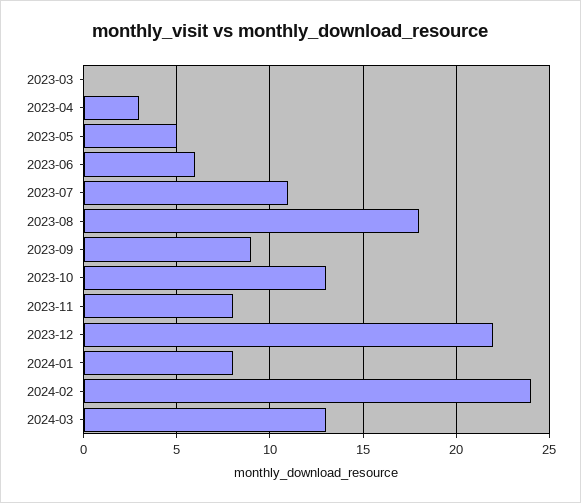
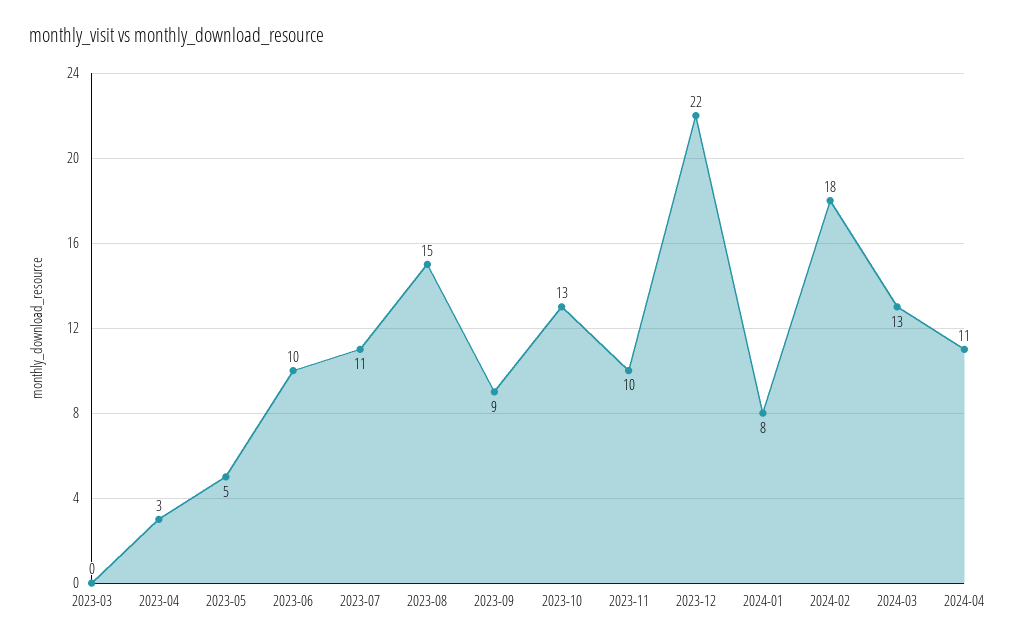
2023-06: 6 -> 10
2023-08: 18 -> 15
2023-11: 8 -> 10
2024-02: 24 -> 18
2024-04: none -> 11

